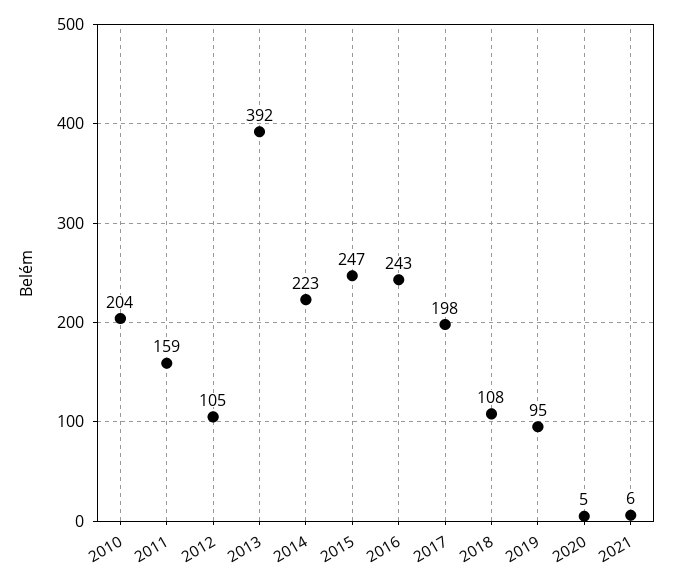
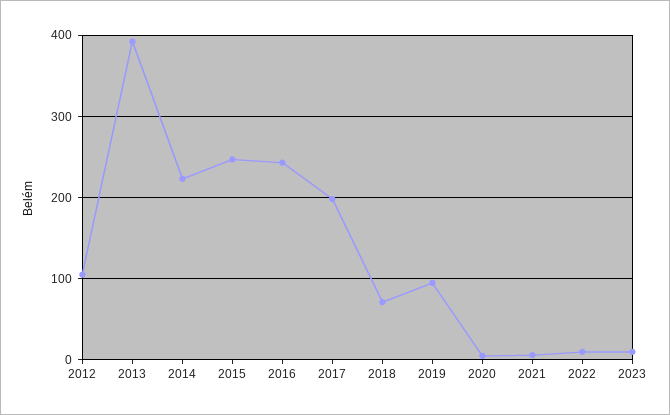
2010: 204 -> none
2011: 159 -> none
2018: 108 -> 70
2022: none -> 10
2023: none -> 10

